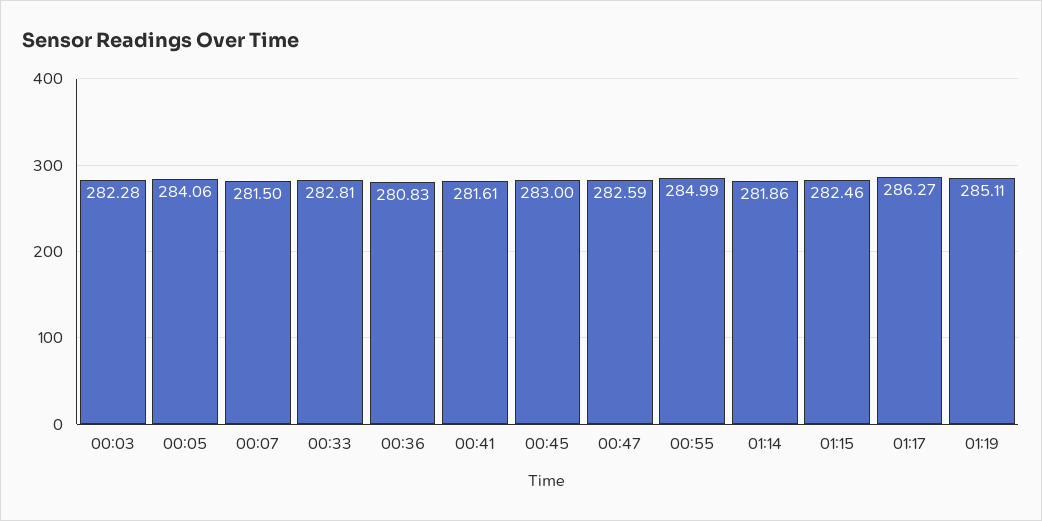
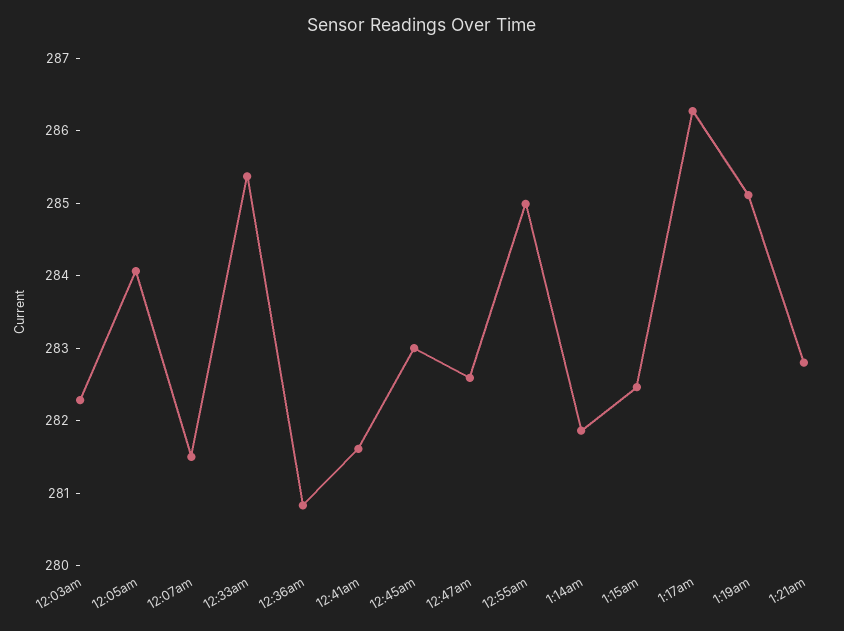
00:33: 282.81 -> 285.4
1:21am: none -> 282.8

